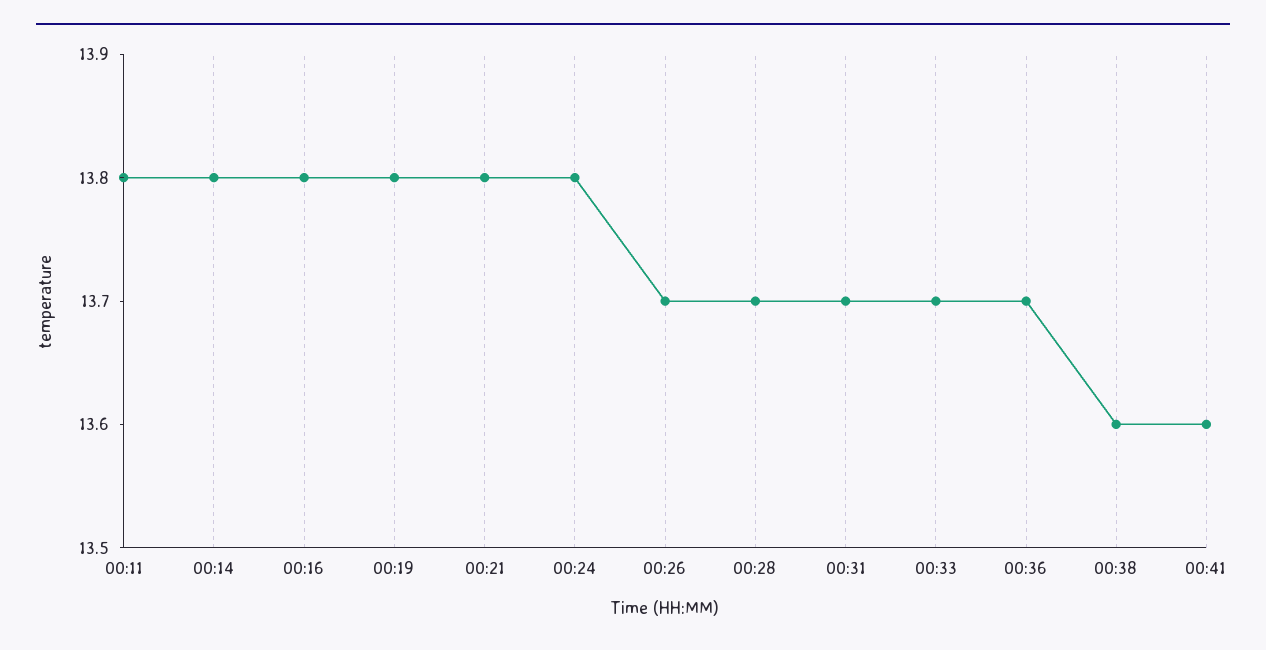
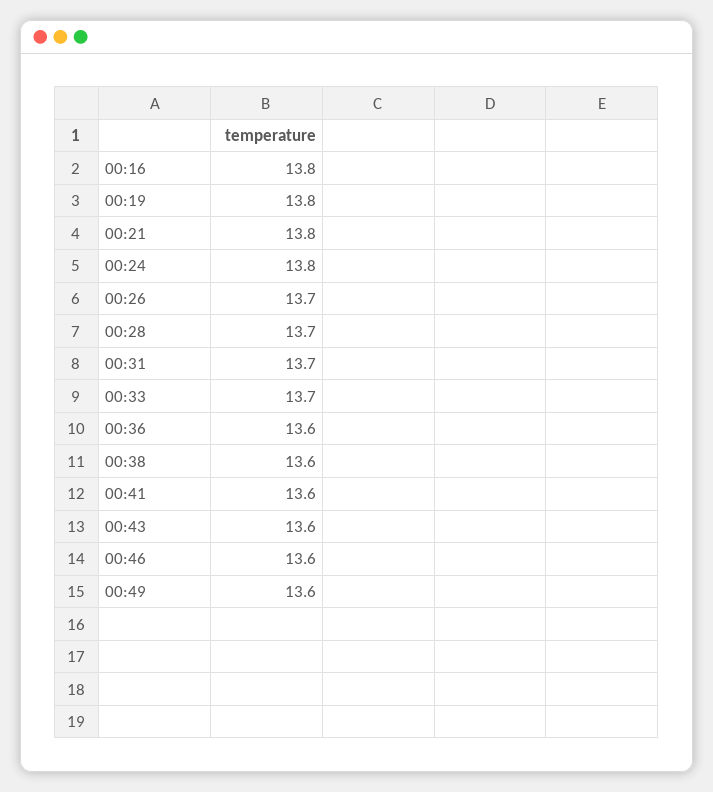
00:11: 13.8 -> none
00:14: 13.8 -> none
00:36: 13.7 -> 13.6
00:43: none -> 13.6
00:46: none -> 13.6
00:49: none -> 13.6

